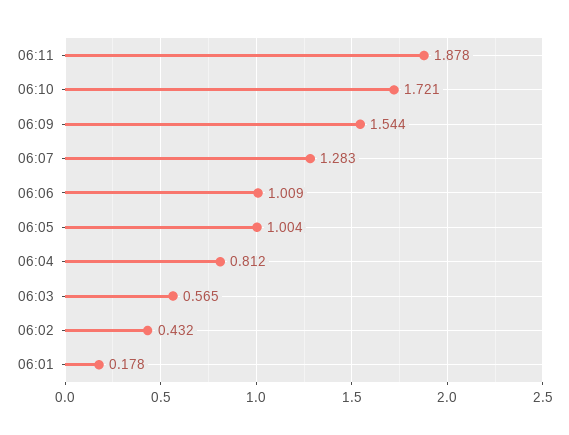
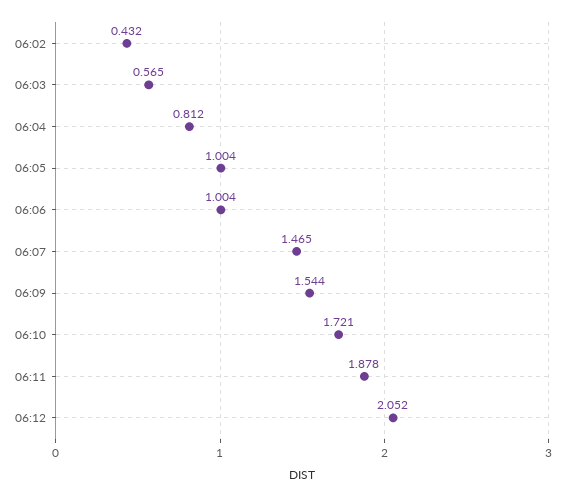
06:07: 1.283 -> 1.465
06:06: 1.009 -> 1.004
06:01: 0.178 -> none
06:12: none -> 2.052

